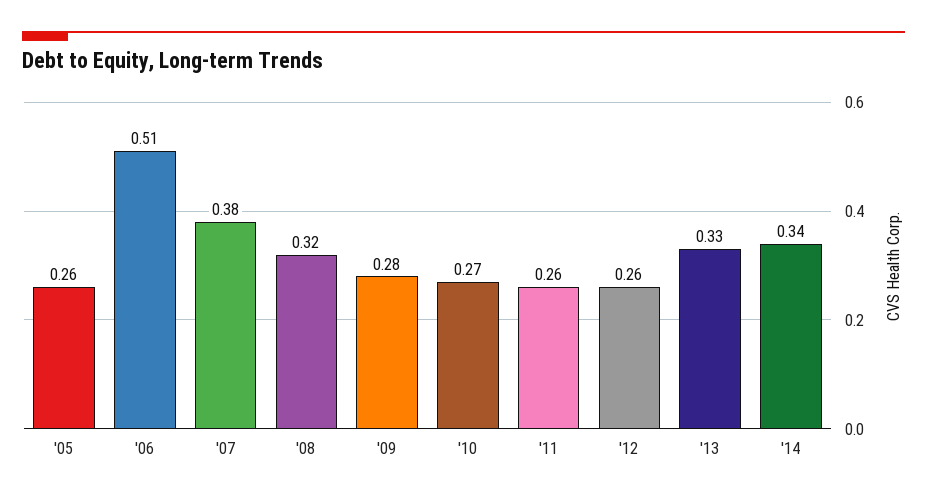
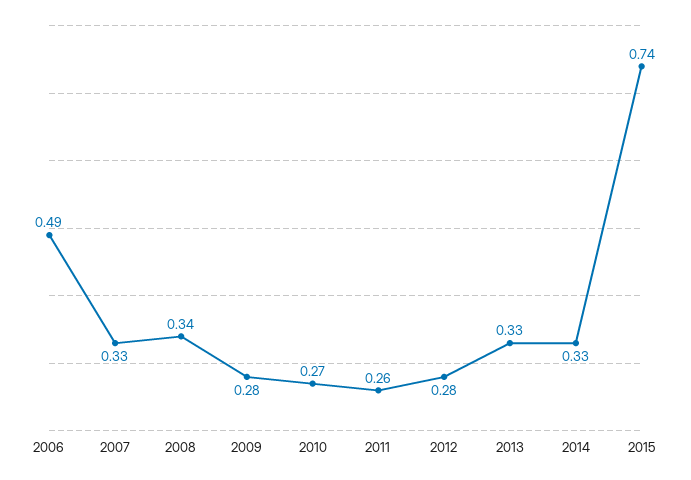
'05: 0.26 -> none
'06: 0.51 -> 0.49
'07: 0.38 -> 0.33
'08: 0.32 -> 0.34
'12: 0.26 -> 0.28
'14: 0.34 -> 0.33
2015: none -> 0.74

